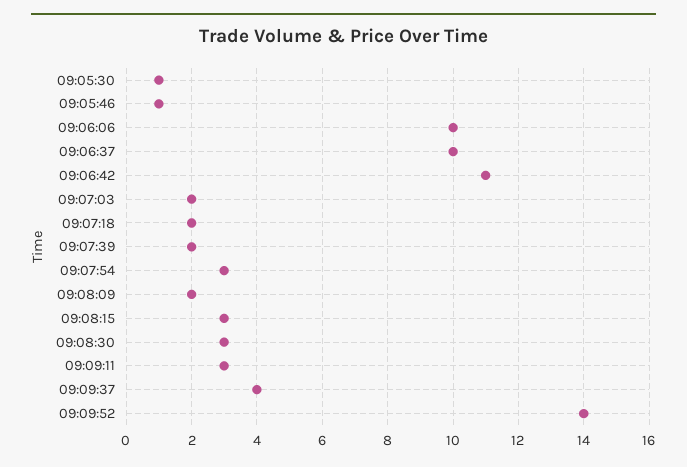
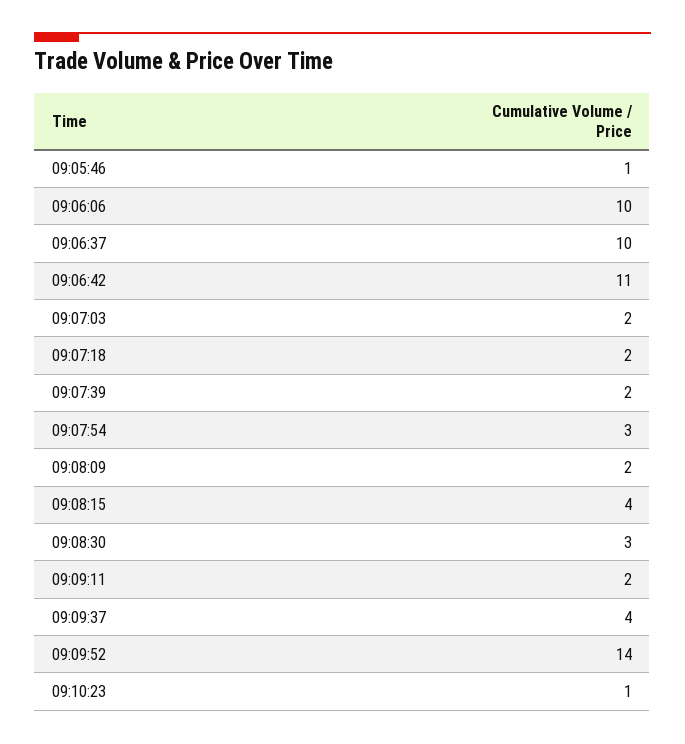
09:05:30: 1 -> none
09:08:15: 3 -> 4
09:09:11: 3 -> 2
09:10:23: none -> 1

